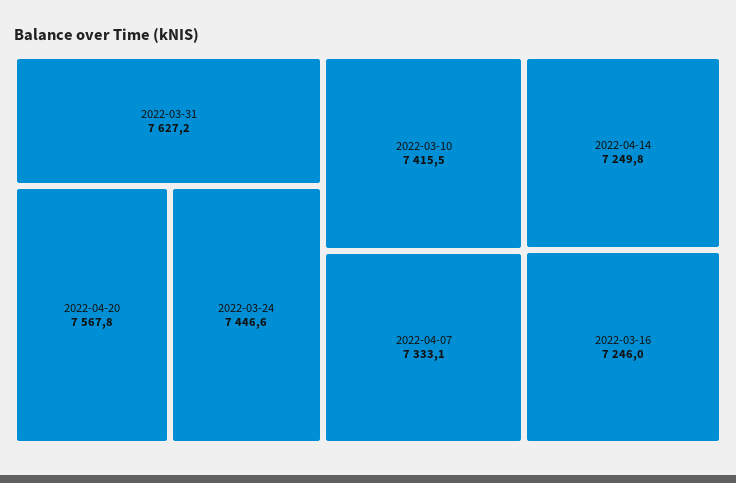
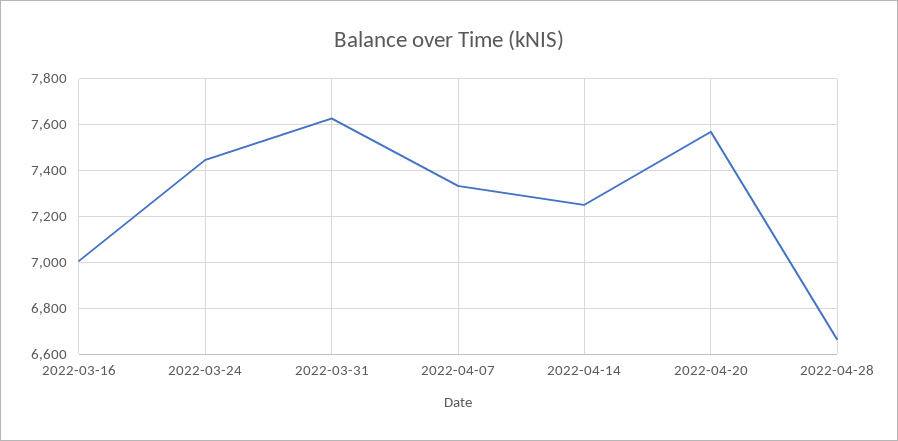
2022-03-10: 7415.5 -> none
2022-03-16: 7246 -> 7000
2022-04-28: none -> 6650

